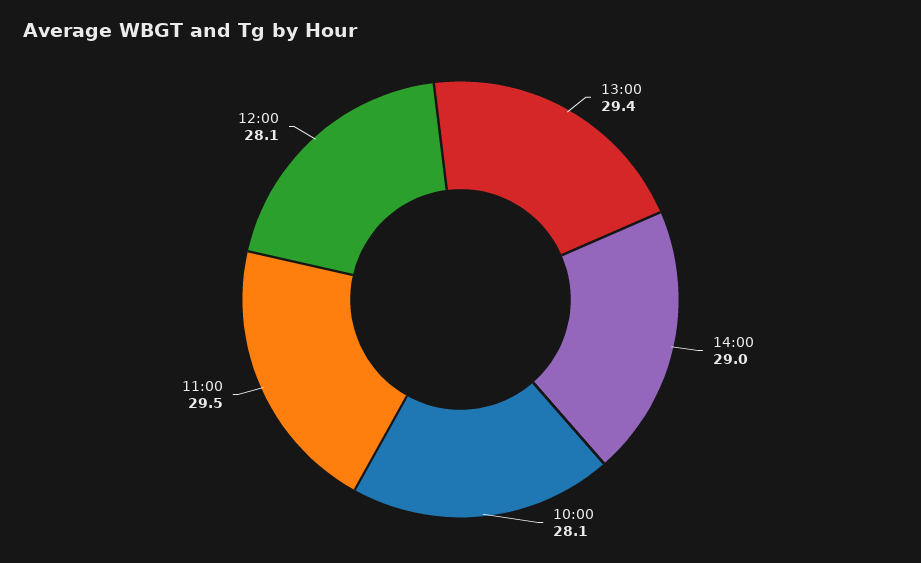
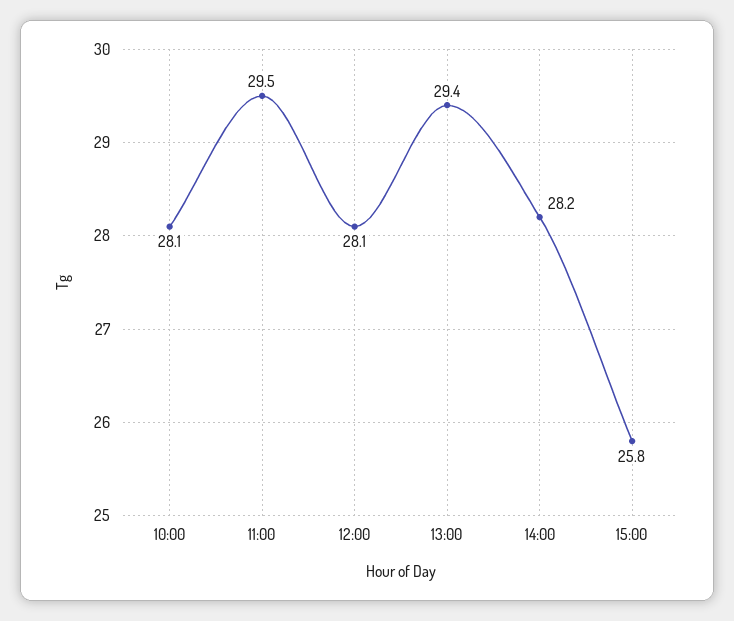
14:00: 29 -> 28.2
15:00: none -> 25.8

